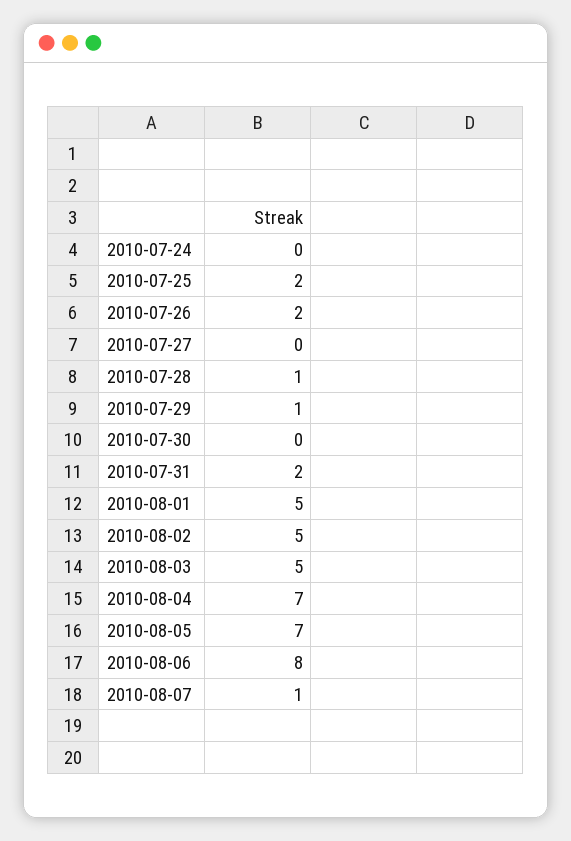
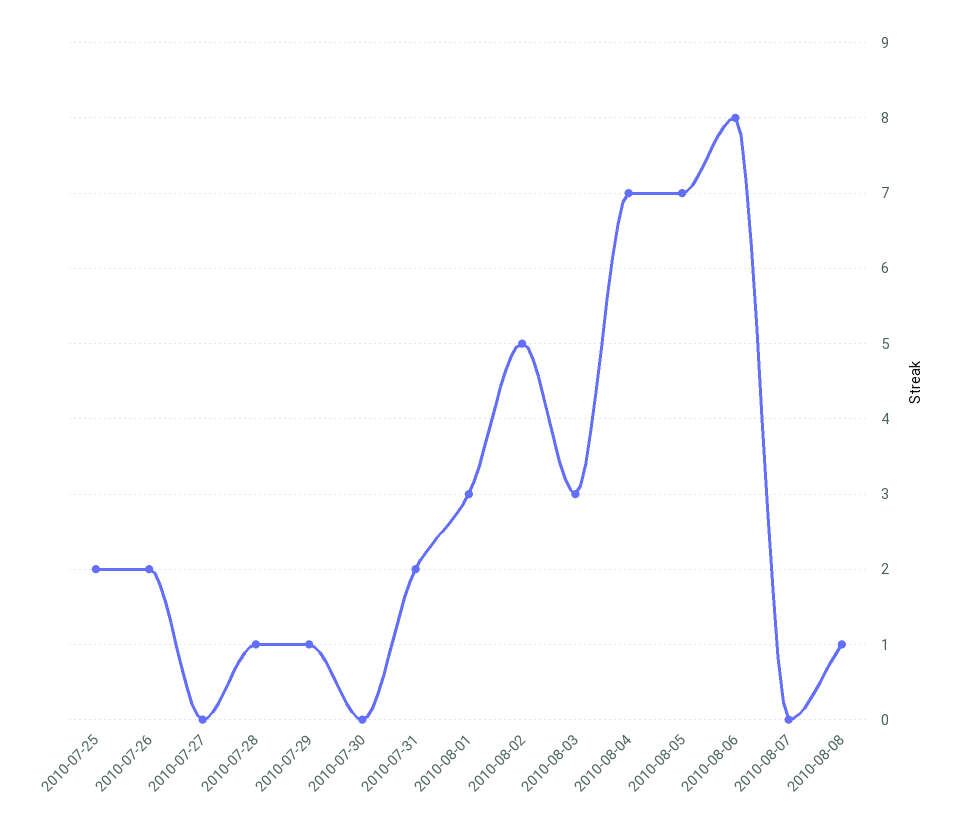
2010-07-24: 0 -> none
2010-08-01: 5 -> 3
2010-08-03: 5 -> 3
2010-08-07: 1 -> 0
2010-08-08: none -> 1

